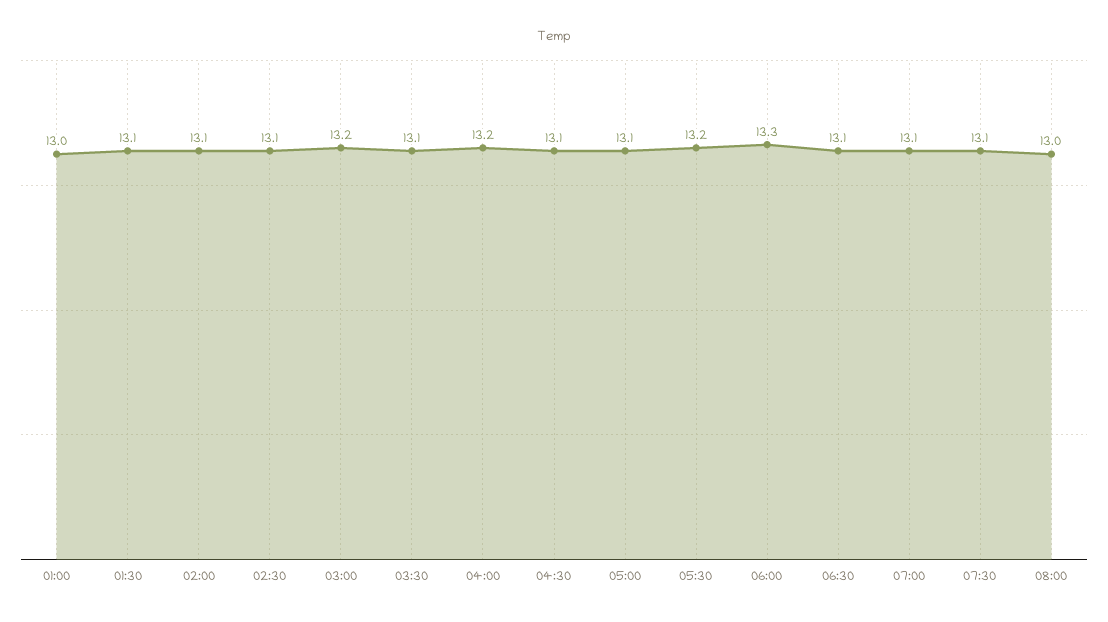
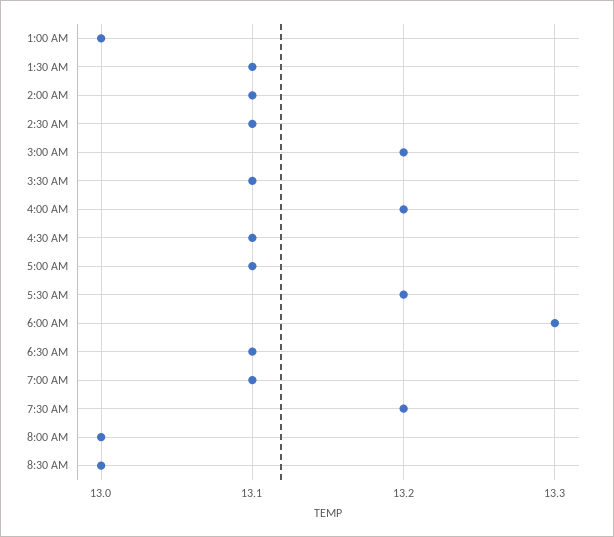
07:30: 13.1 -> 13.2
8:30 AM: none -> 13

